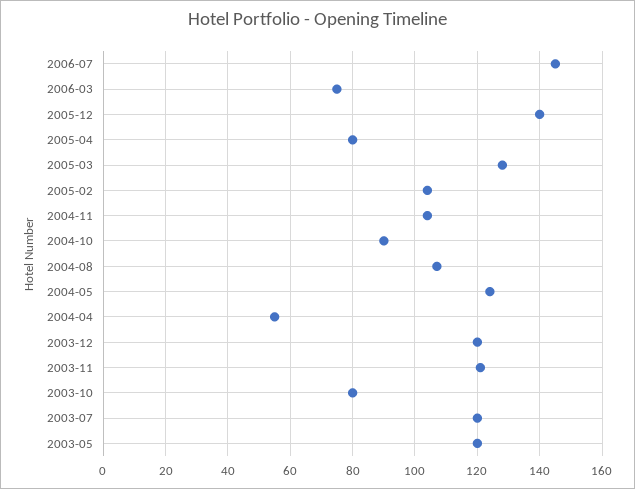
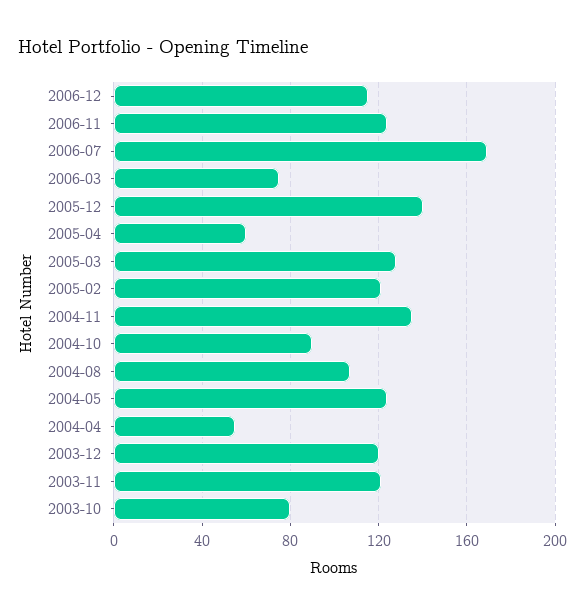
2006-07: 145 -> 170
2005-04: 80 -> 60
2005-02: 105 -> 120
2004-11: 105 -> 135
2003-07: 120 -> none
2003-05: 120 -> none
2006-12: none -> 115
2006-11: none -> 125

